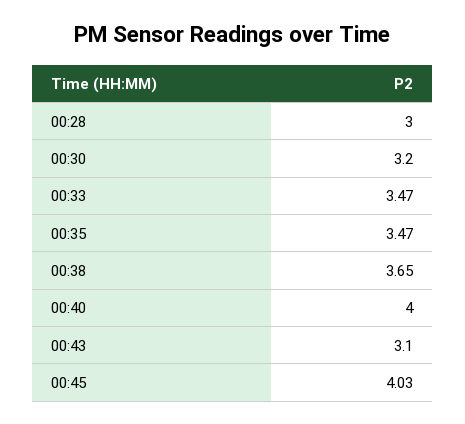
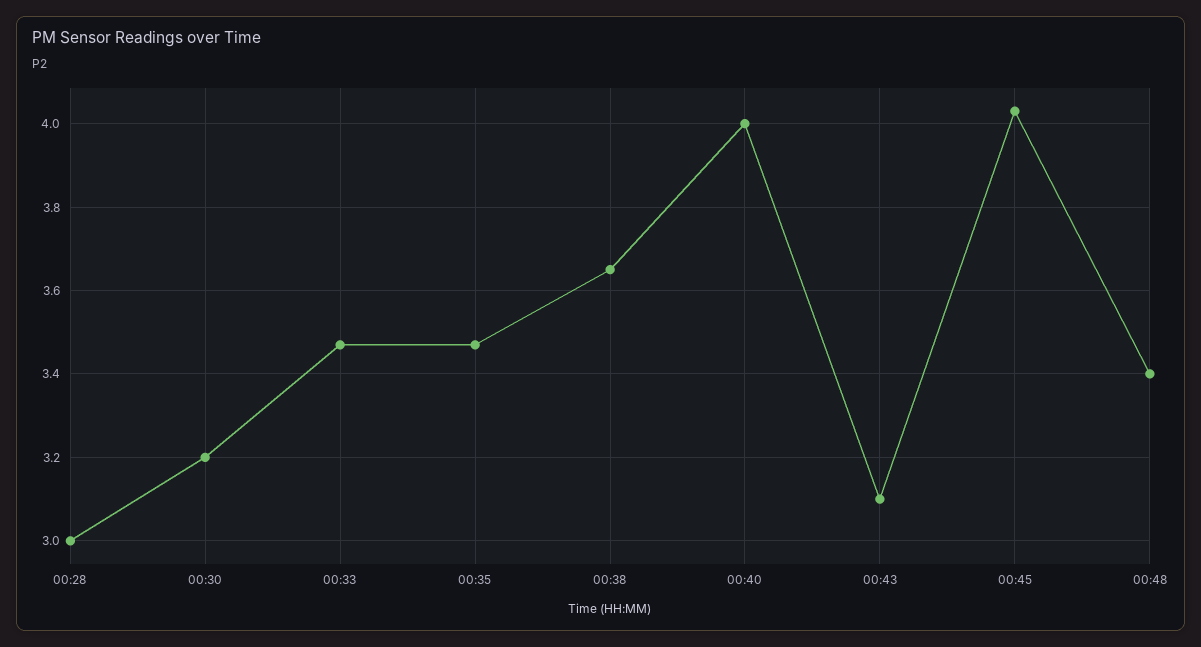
00:48: none -> 3.4

